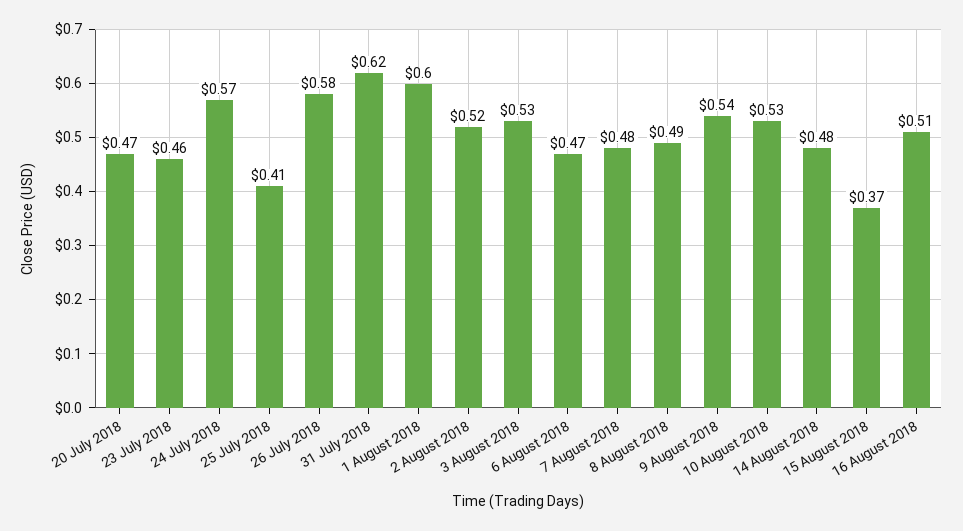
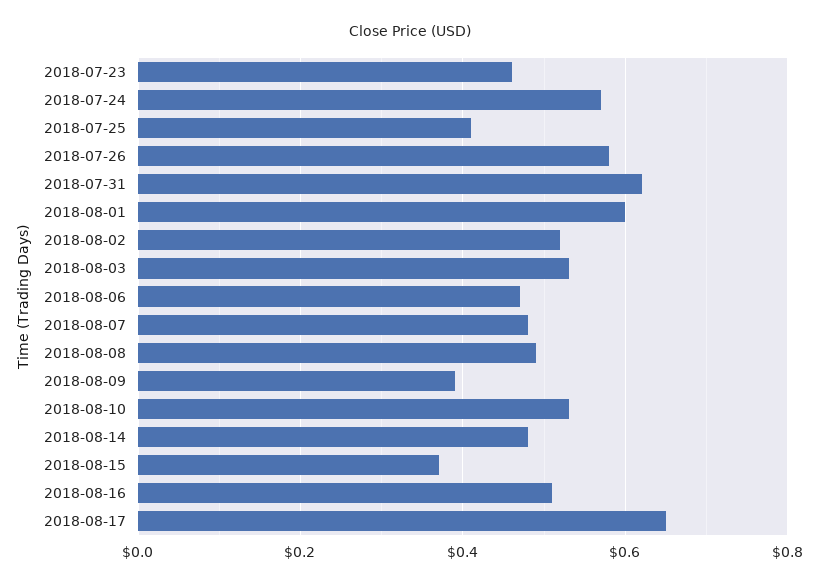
20 July 2018: 0.47 -> none
9 August 2018: 0.54 -> 0.4
2018-08-17: none -> 0.65

